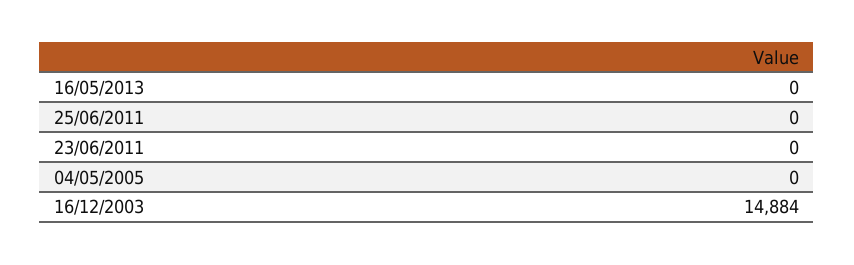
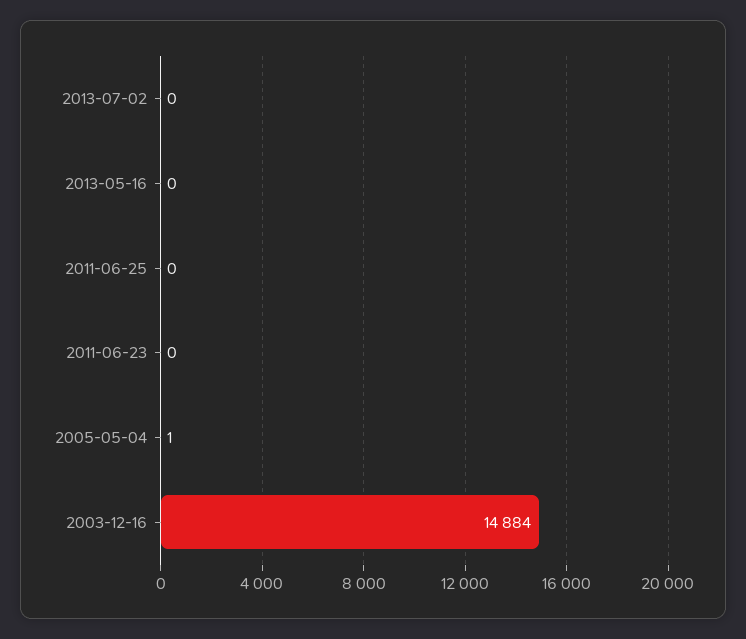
04/05/2005: 0 -> 1
2013-07-02: none -> 0

